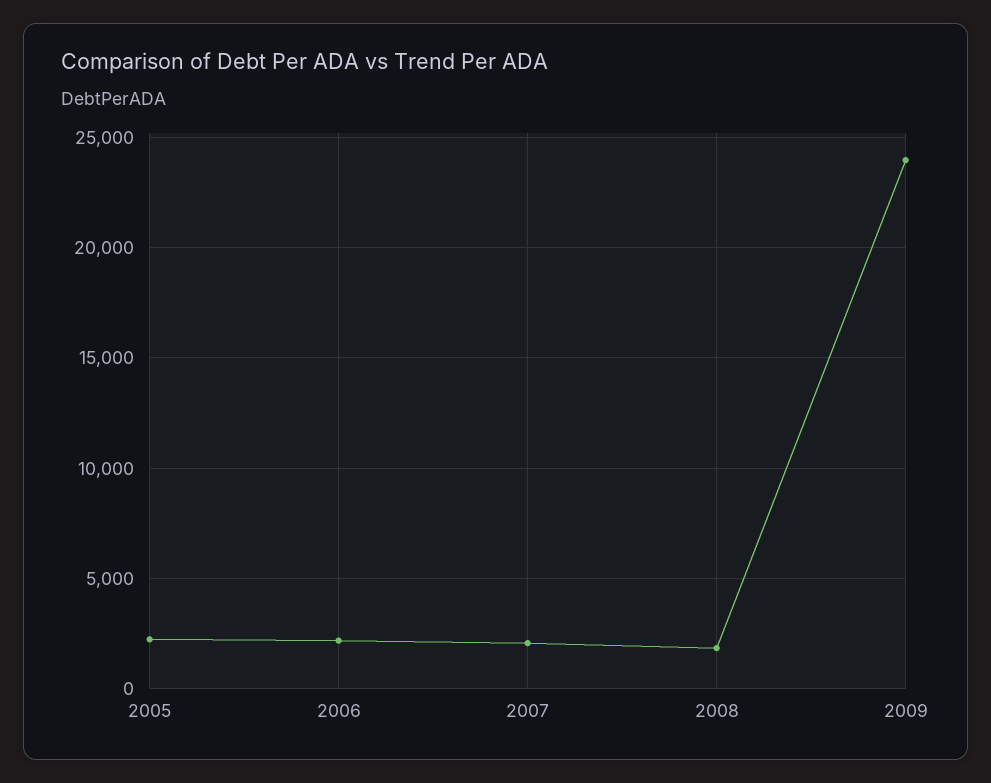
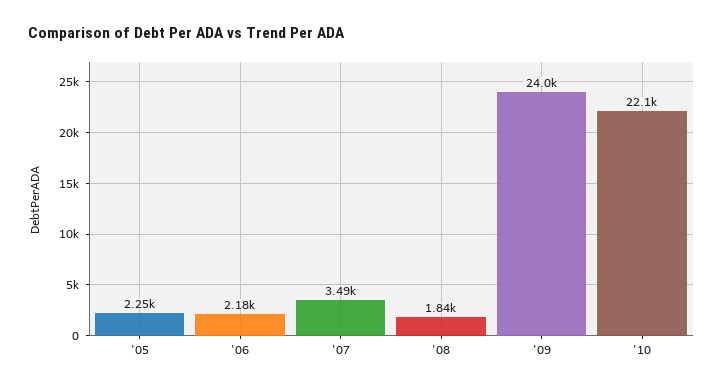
2007: 2000 -> 3490
'10: none -> 22100

